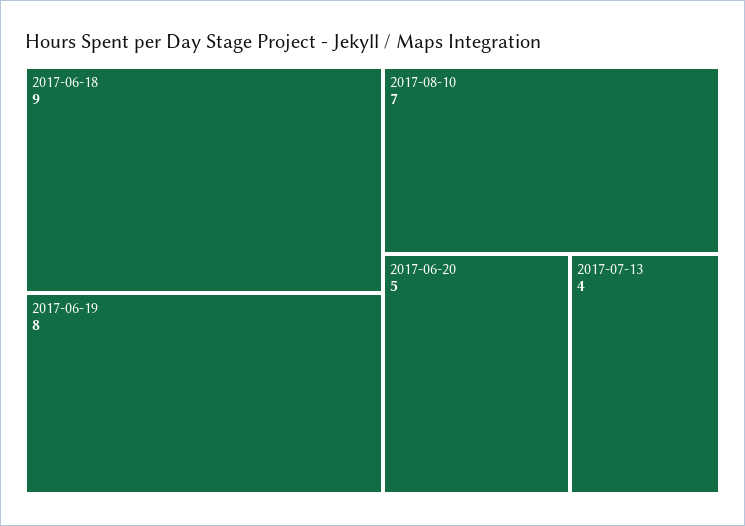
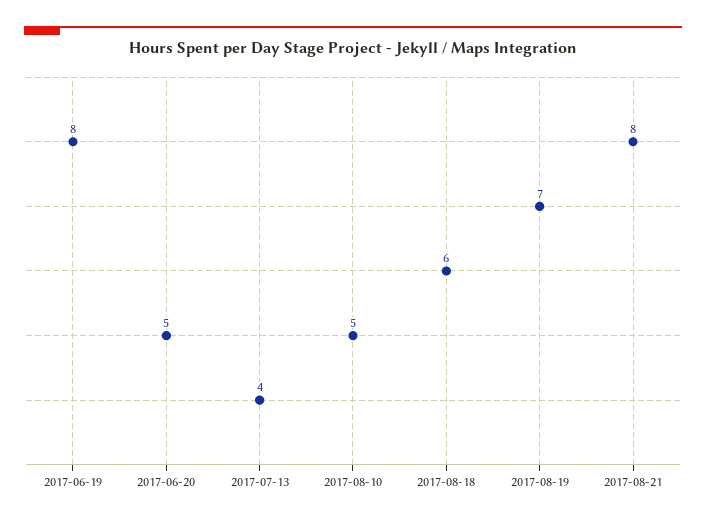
2017-06-18: 9 -> none
2017-08-10: 7 -> 5
2017-08-18: none -> 6
2017-08-19: none -> 7
2017-08-21: none -> 8

